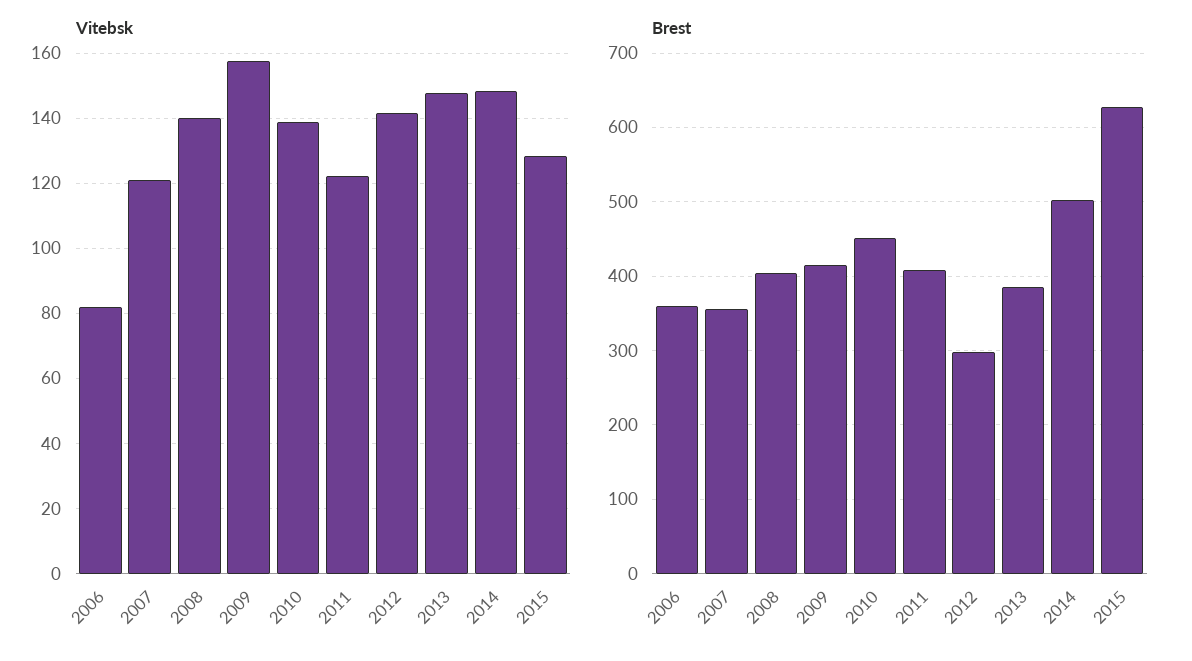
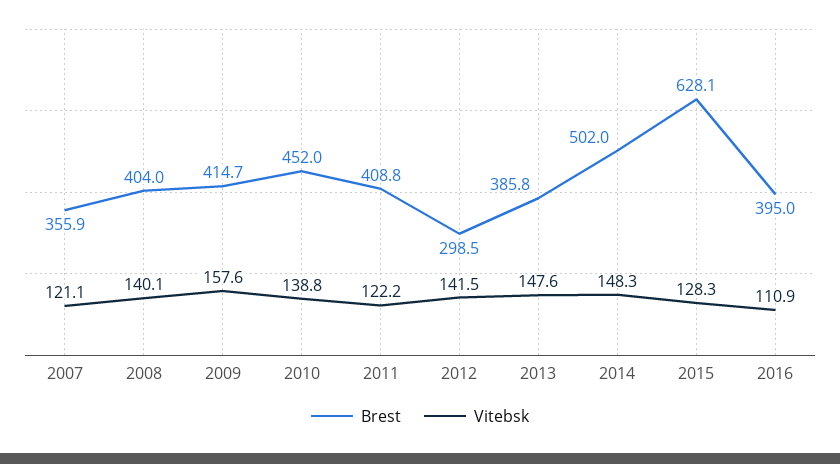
Vitebsk, 2006: 82 -> none
Brest, 2006: 360 -> none
Brest, 2016: none -> 395
Vitebsk, 2016: none -> 110.9

